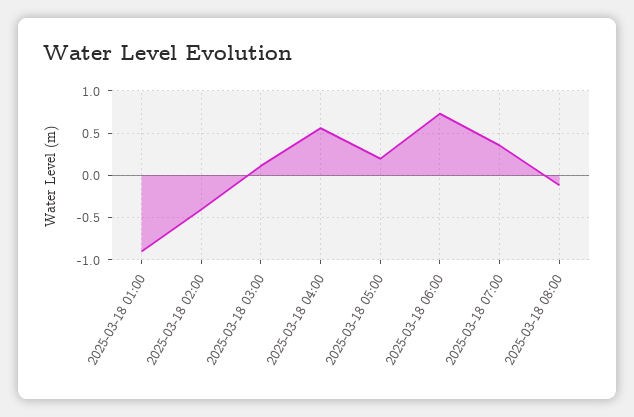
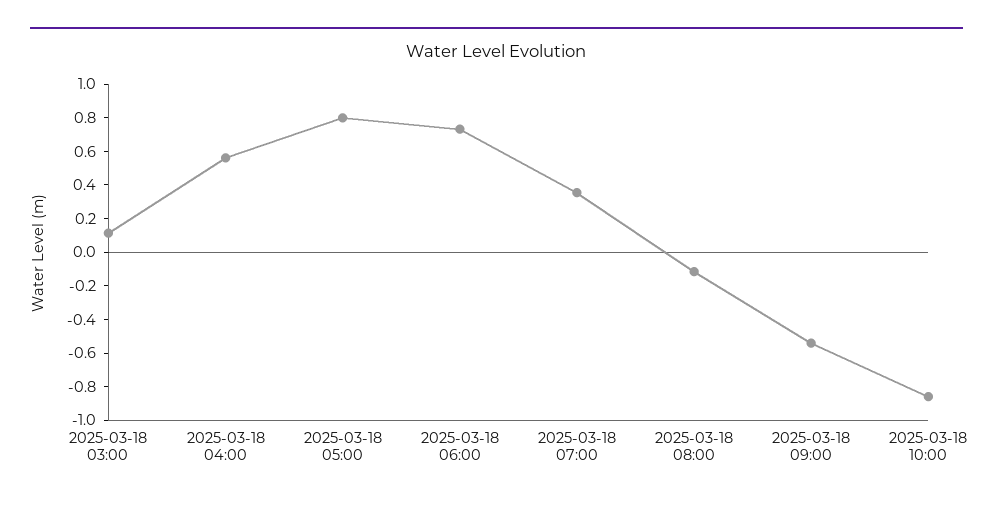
2025-03-18 01:00: -0.9 -> none
2025-03-18 02:00: -0.4 -> none
2025-03-18 05:00: 0.2 -> 0.8
2025-03-18 09:00: none -> -0.55
2025-03-18 10:00: none -> -0.85

